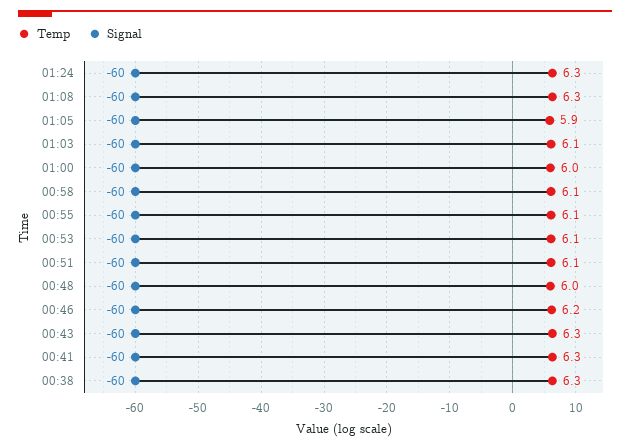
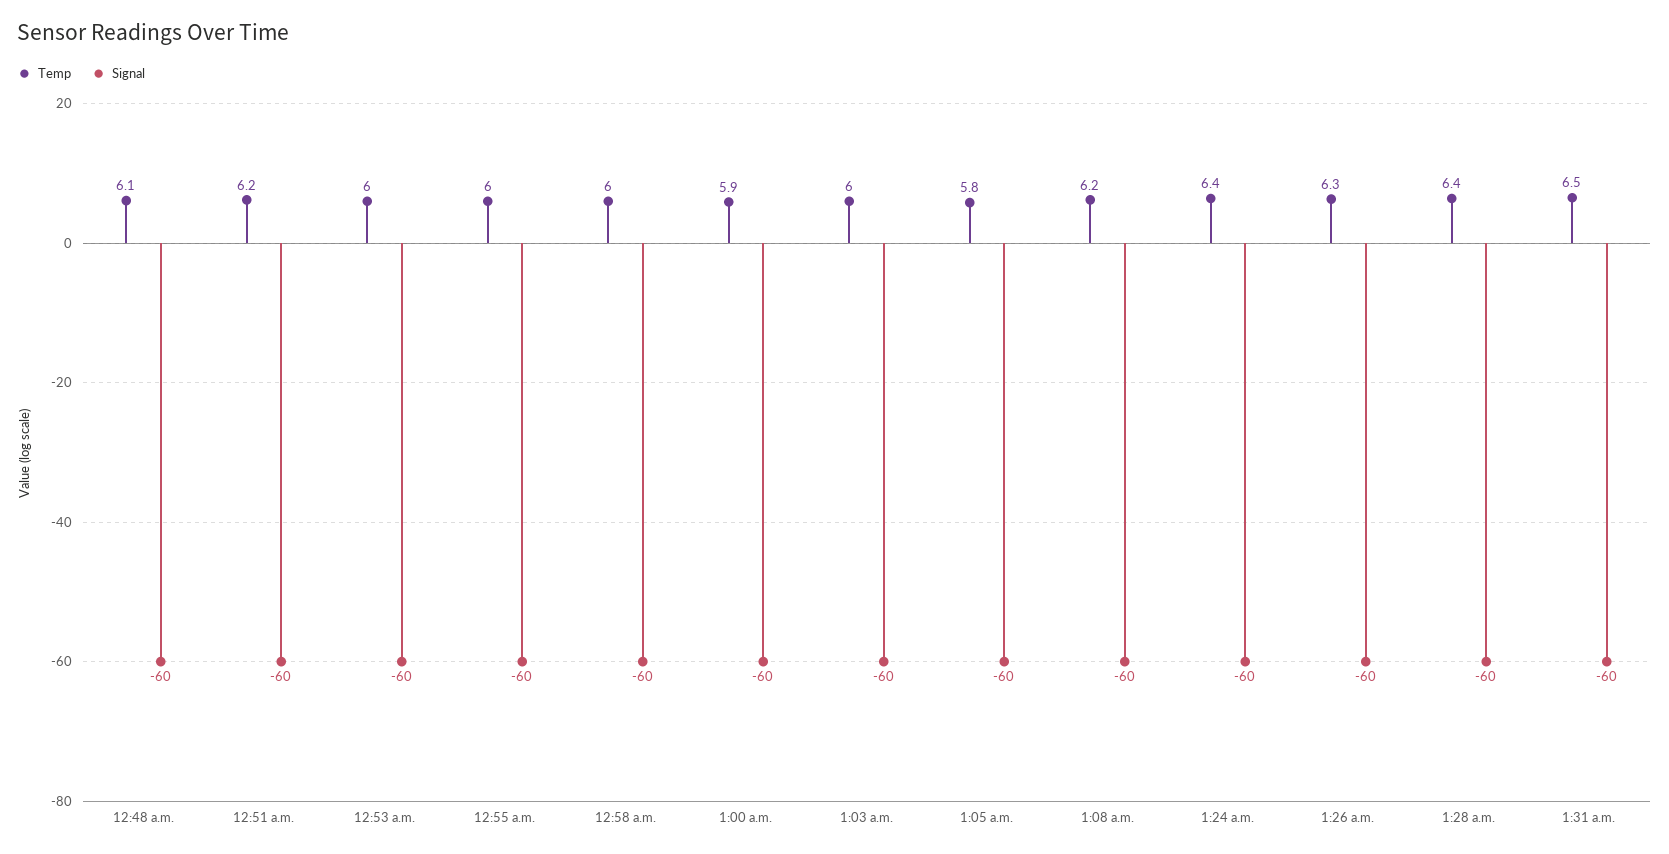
Temp, 01:24: 6.3 -> 6.4
Temp, 01:08: 6.3 -> 6.2
Temp, 01:05: 5.9 -> 5.8
Temp, 01:03: 6.1 -> 6
Temp, 01:00: 6 -> 5.9
Temp, 00:58: 6.1 -> 6
Temp, 00:55: 6.1 -> 6
Temp, 00:53: 6.1 -> 6
Temp, 00:51: 6.1 -> 6.2
Temp, 00:48: 6 -> 6.1
Temp, 00:46: 6.2 -> none
Signal, 00:46: -60 -> none
Temp, 00:43: 6.3 -> none
Signal, 00:43: -60 -> none
Temp, 00:41: 6.3 -> none
Signal, 00:41: -60 -> none
Temp, 00:38: 6.3 -> none
Signal, 00:38: -60 -> none
Temp, 1:26 a.m.: none -> 6.3
Signal, 1:26 a.m.: none -> -60
Temp, 1:28 a.m.: none -> 6.4
Signal, 1:28 a.m.: none -> -60
Temp, 1:31 a.m.: none -> 6.5
Signal, 1:31 a.m.: none -> -60

